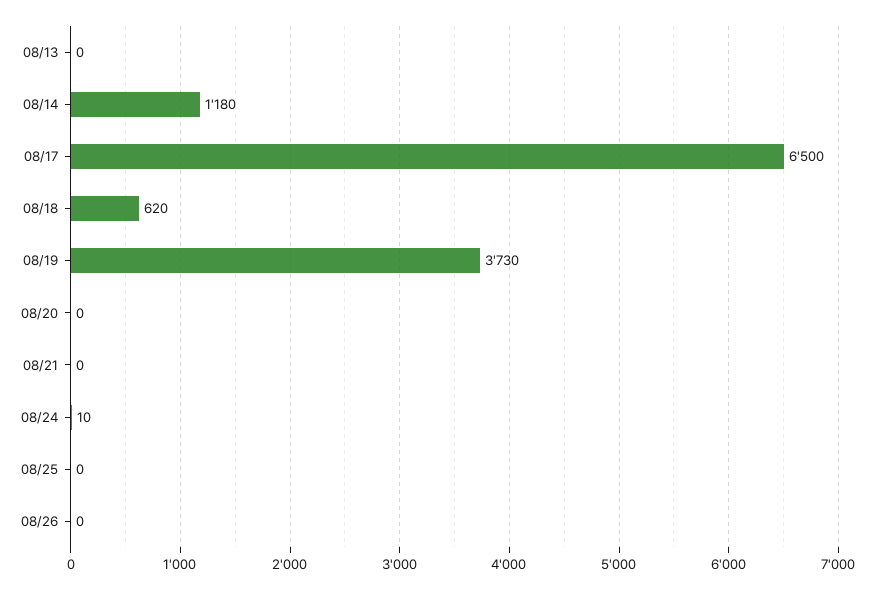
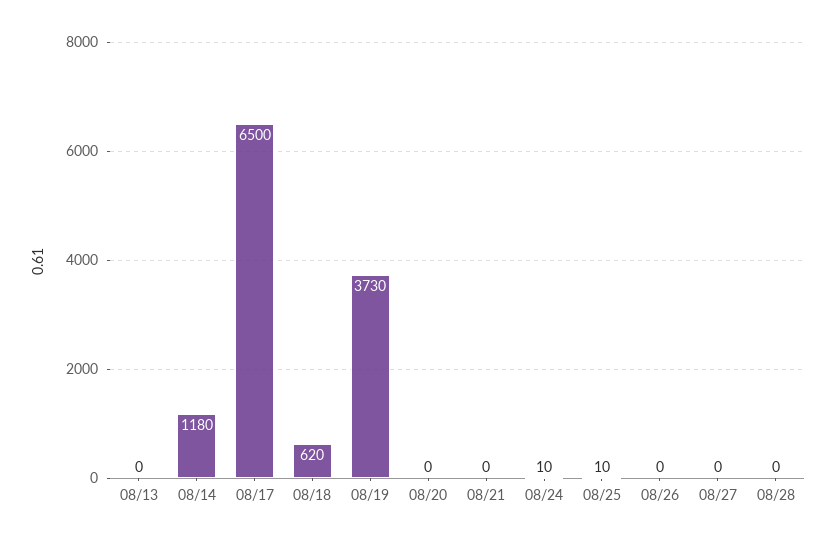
08/25: 0 -> 10
08/27: none -> 0
08/28: none -> 0

